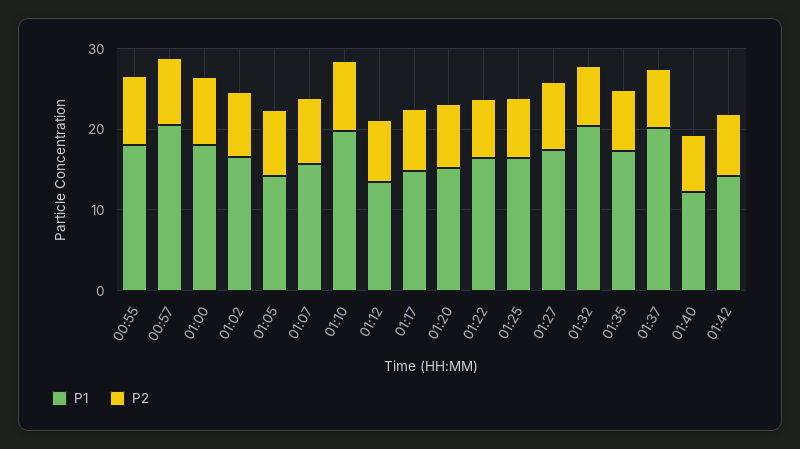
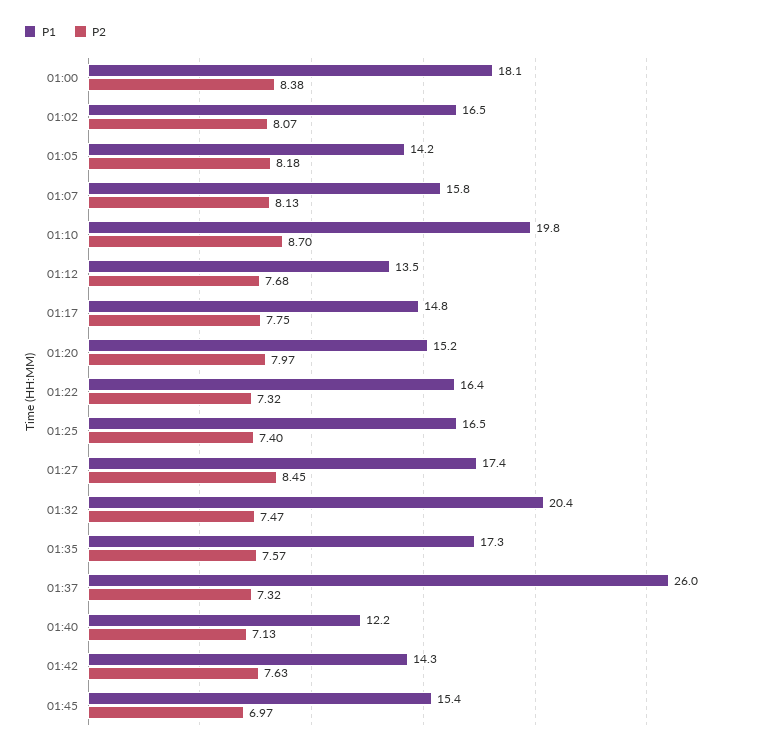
P1, 00:55: 18 -> none
P2, 00:55: 8 -> none
P1, 00:57: 20 -> none
P2, 00:57: 8 -> none
P1, 01:37: 20 -> 26
P1, 01:45: none -> 15.4
P2, 01:45: none -> 6.97

